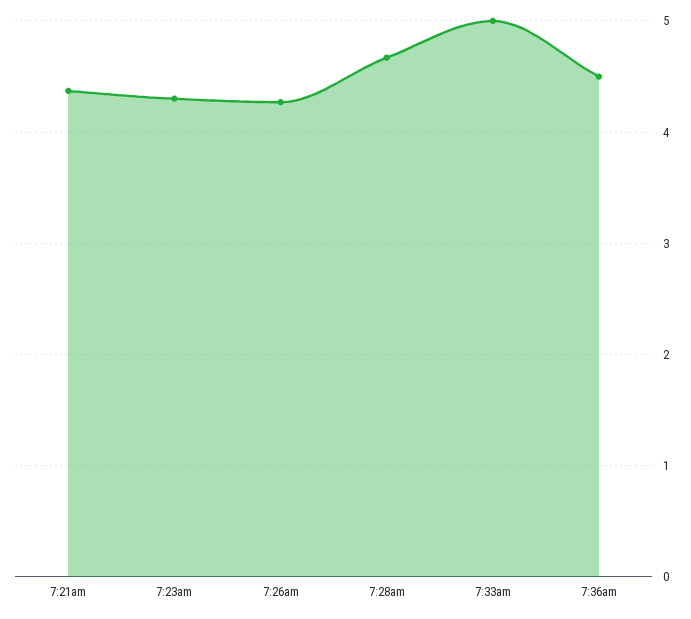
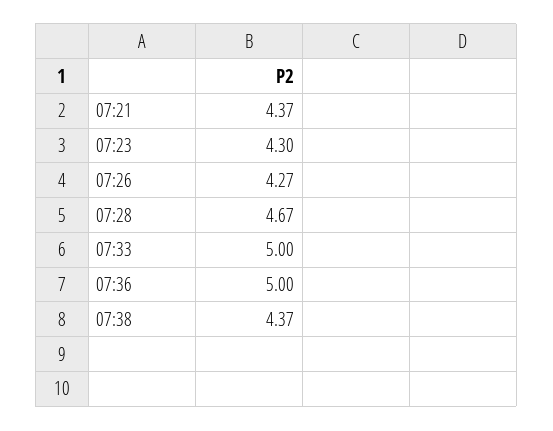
7:36am: 4.5 -> 5
07:38: none -> 4.37

